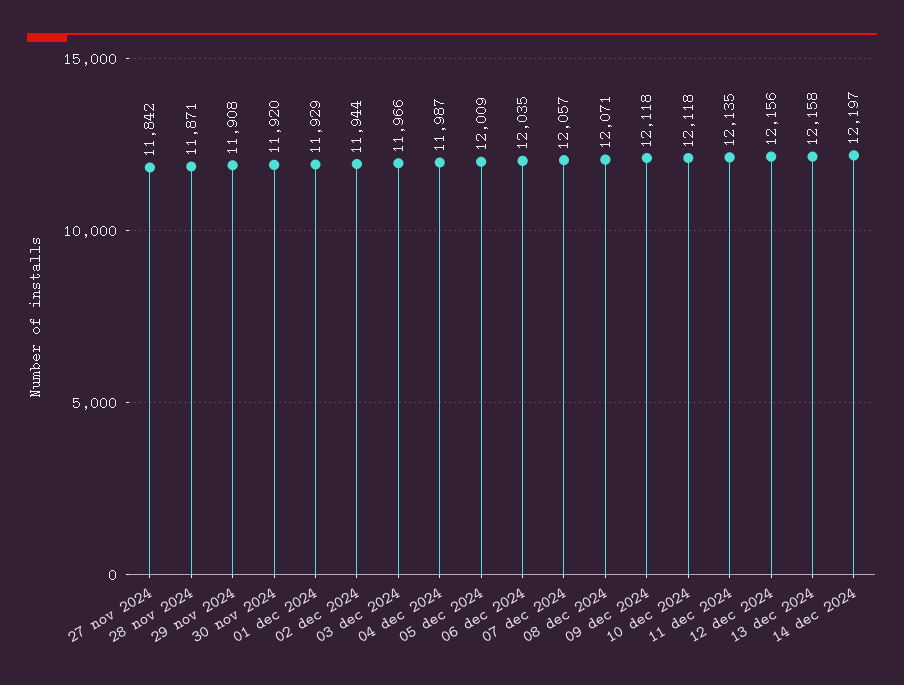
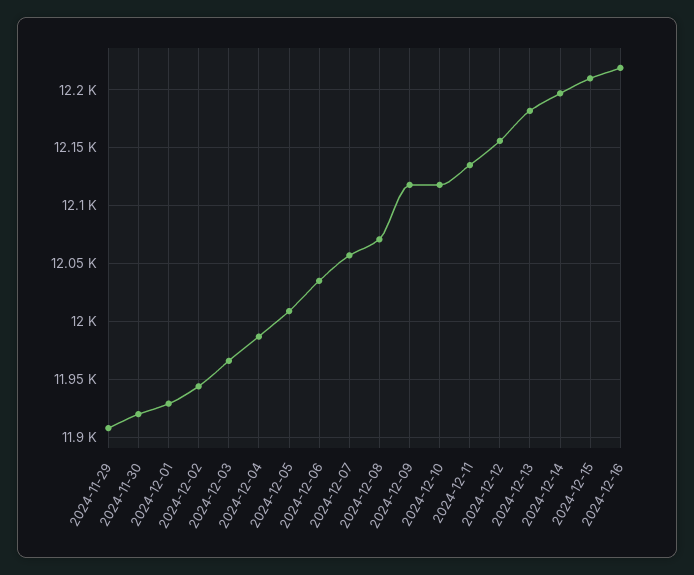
27 nov 2024: 11842 -> none
28 nov 2024: 11871 -> none
13 dec 2024: 12158 -> 12180
2024-12-15: none -> 12210
2024-12-16: none -> 12220

